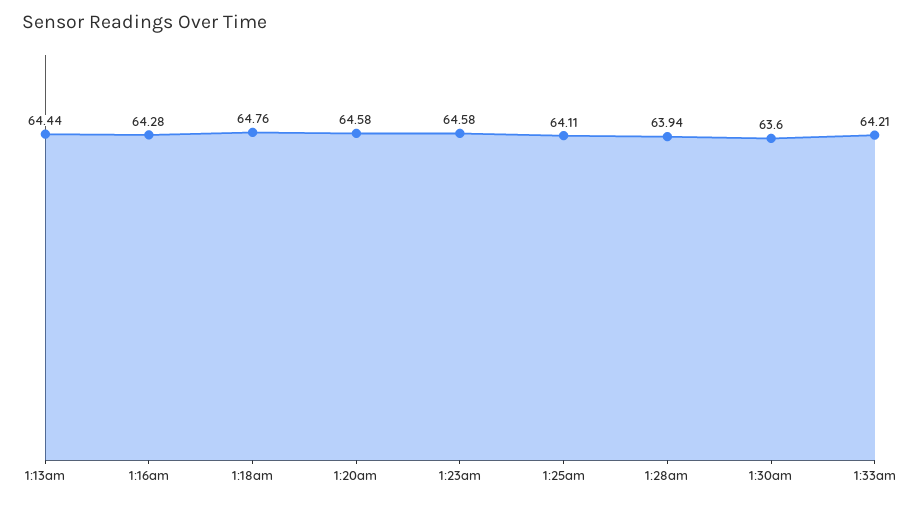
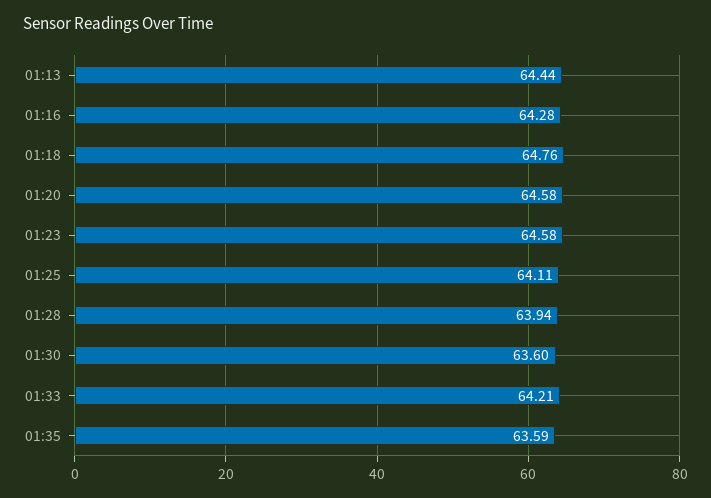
01:35: none -> 63.59

